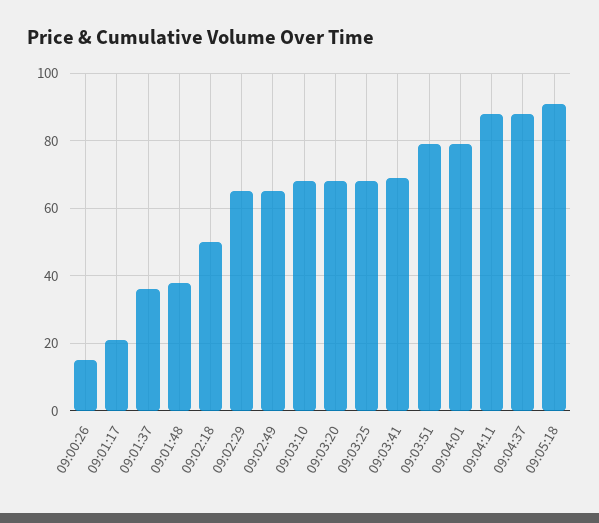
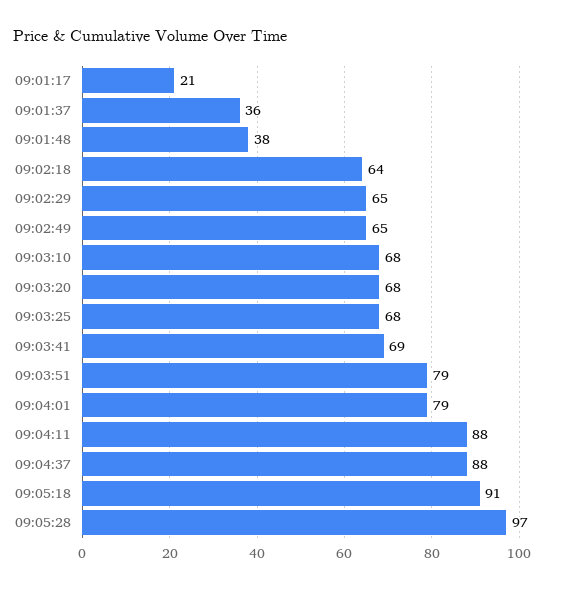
09:00:26: 15 -> none
09:02:18: 50 -> 64
09:05:28: none -> 97

